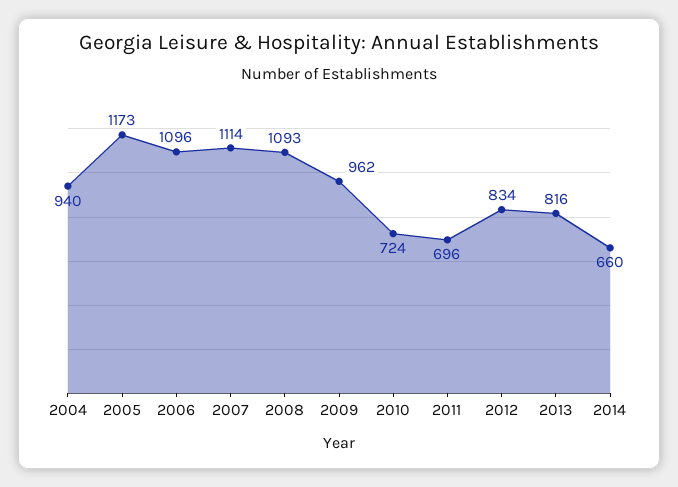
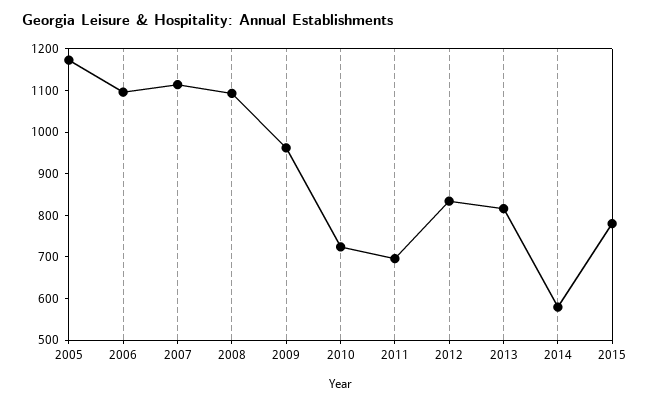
2004: 940 -> none
2014: 660 -> 580
2015: none -> 780

